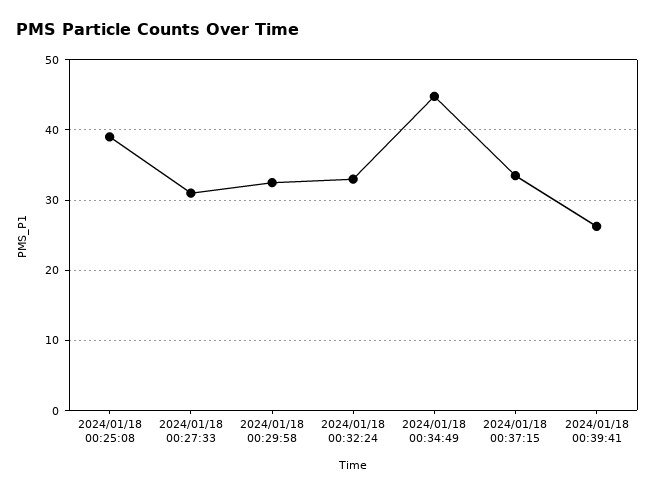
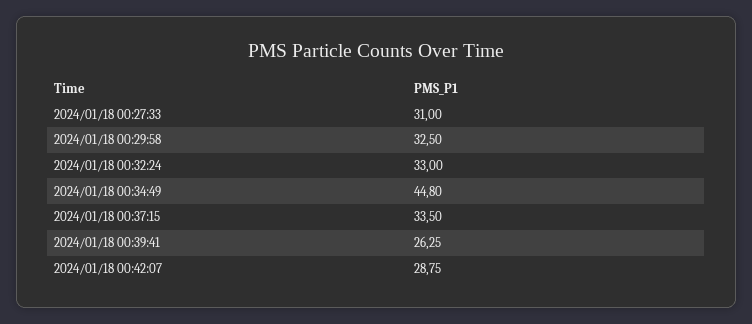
2024/01/18 00:25:08: 39 -> none
2024/01/18 00:42:07: none -> 28.75

